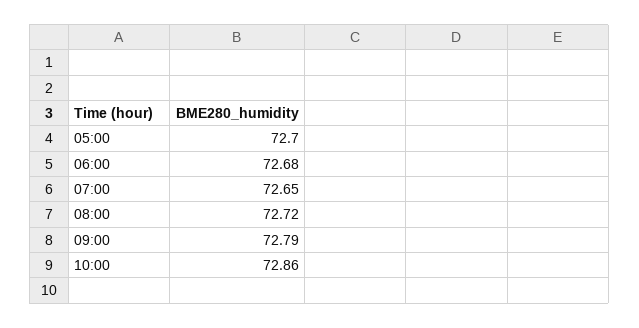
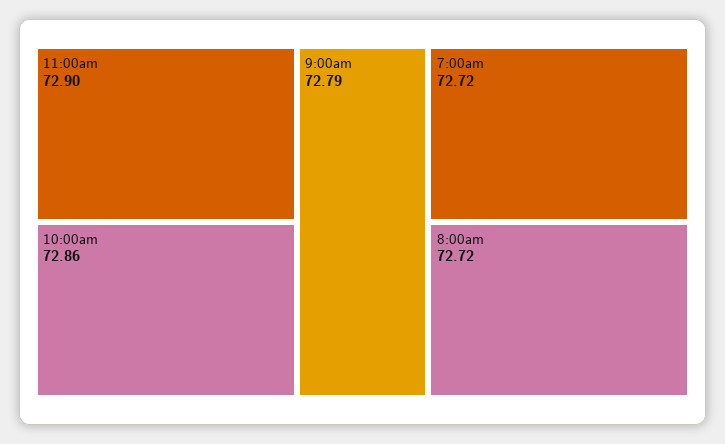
05:00: 72.7 -> none
06:00: 72.68 -> none
07:00: 72.65 -> 72.72
11:00am: none -> 72.9

